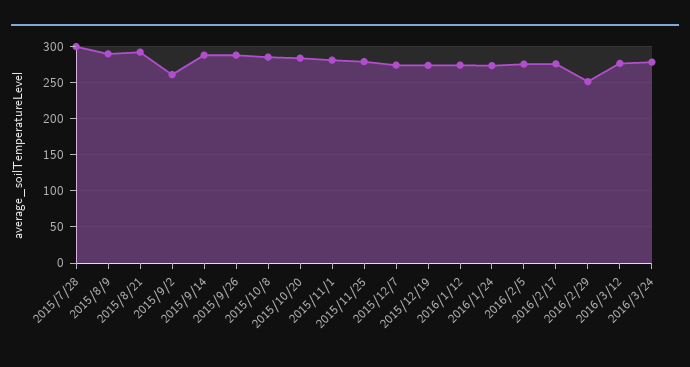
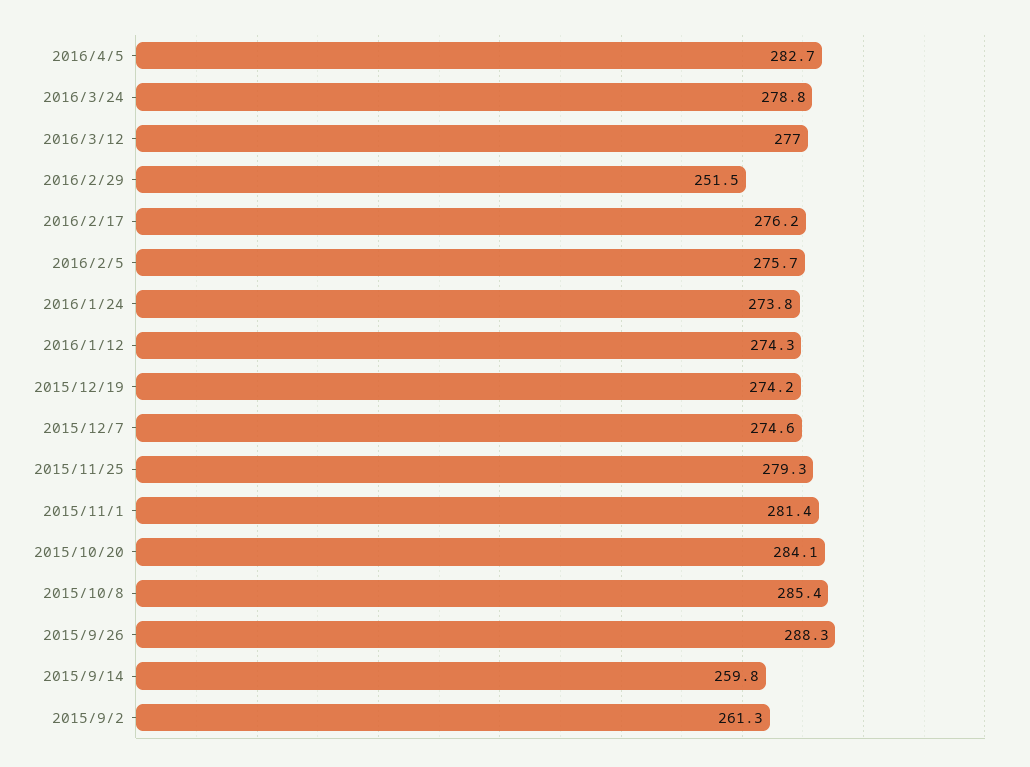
2015/7/28: 300 -> none
2015/8/9: 290 -> none
2015/8/21: 290 -> none
2015/9/14: 290 -> 259.8
2016/4/5: none -> 282.7

